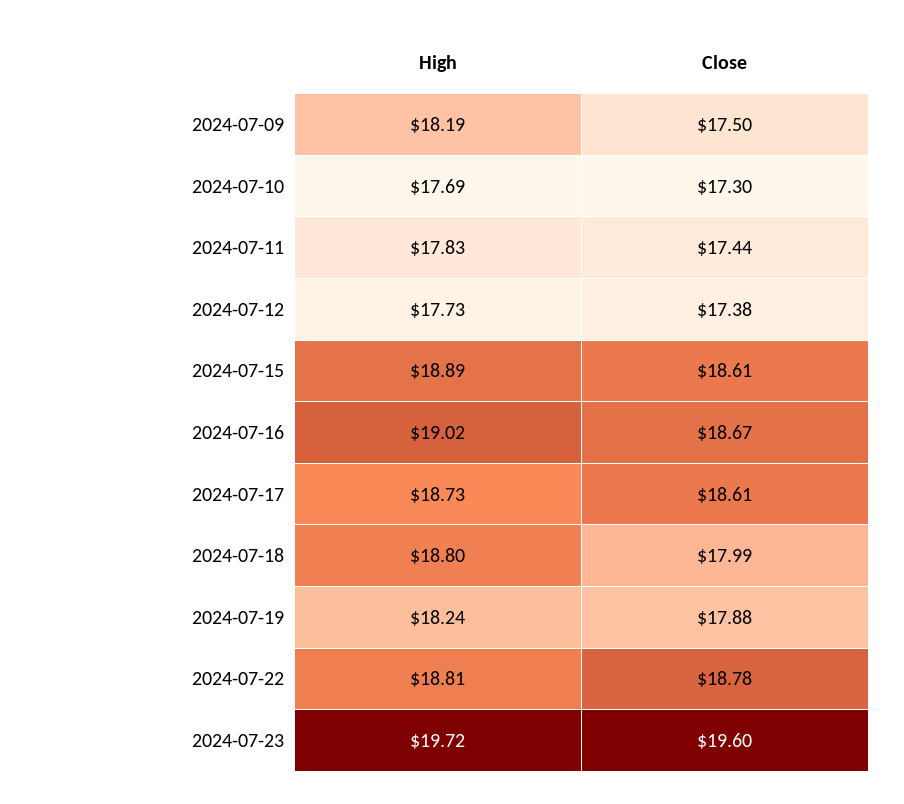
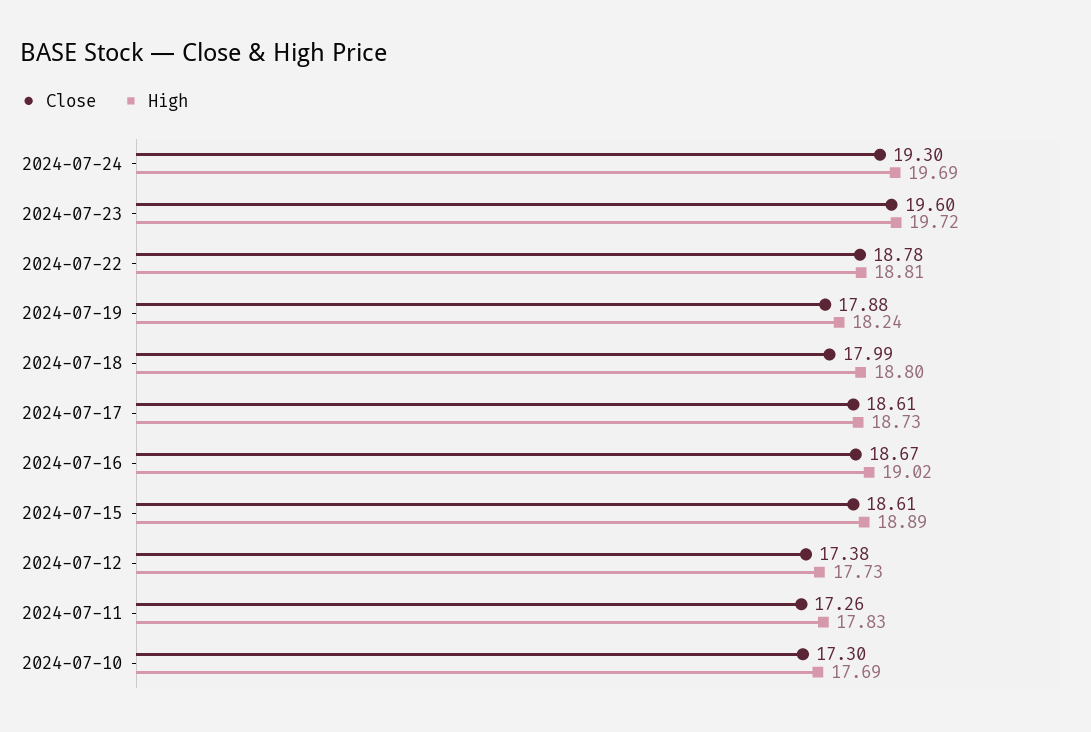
High, 2024-07-09: 18.19 -> none
Close, 2024-07-09: 17.5 -> none
Close, 2024-07-11: 17.44 -> 17.26
Close, 2024-07-24: none -> 19.3
High, 2024-07-24: none -> 19.69

